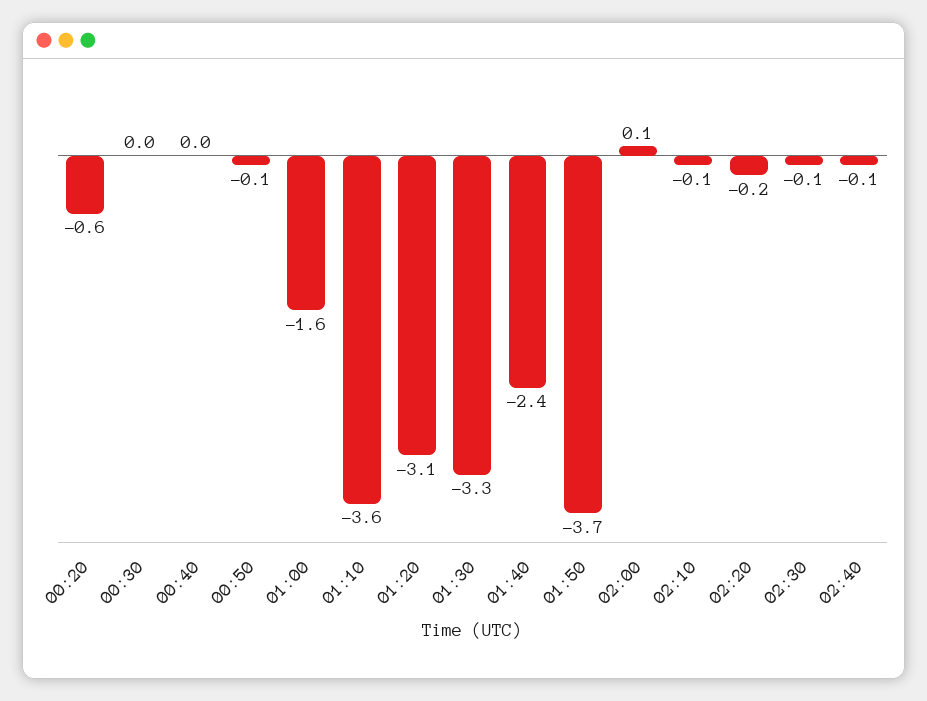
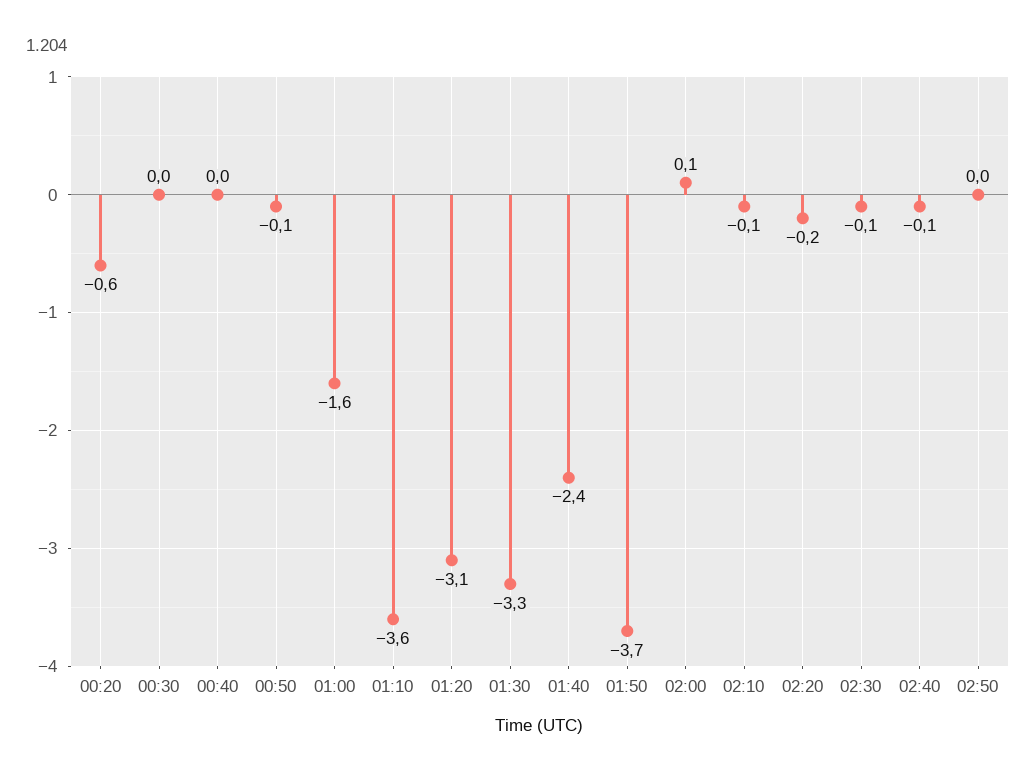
02:50: none -> 0

